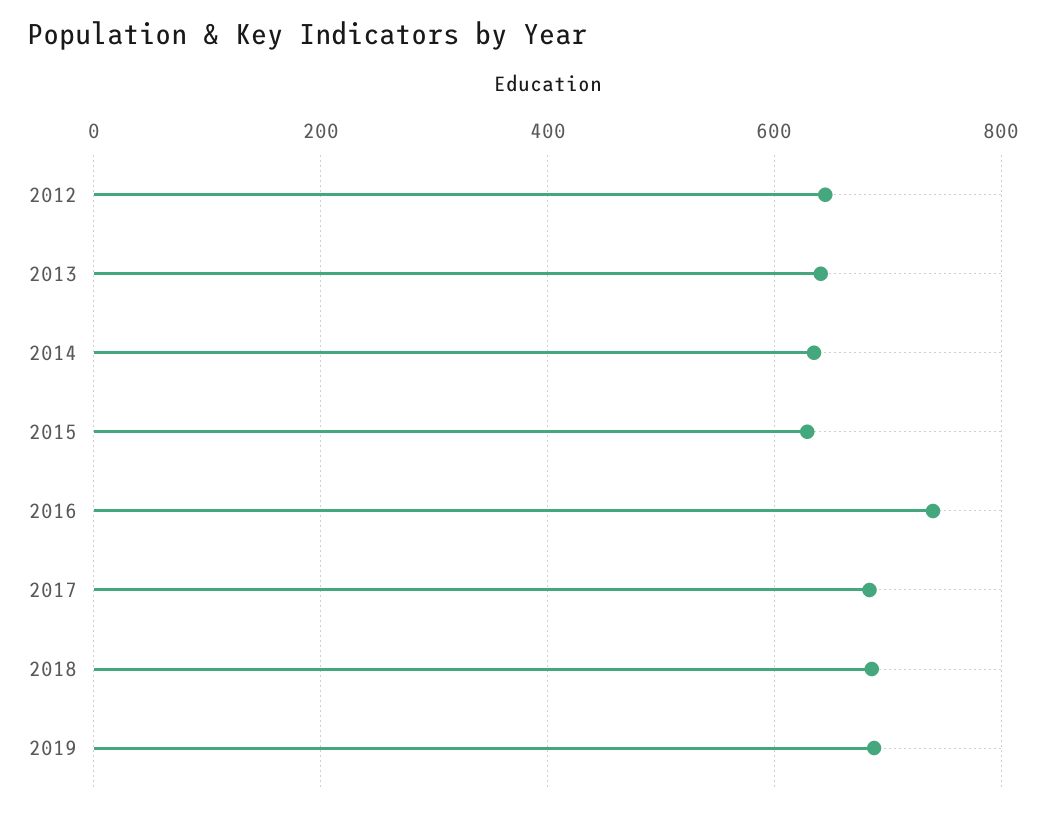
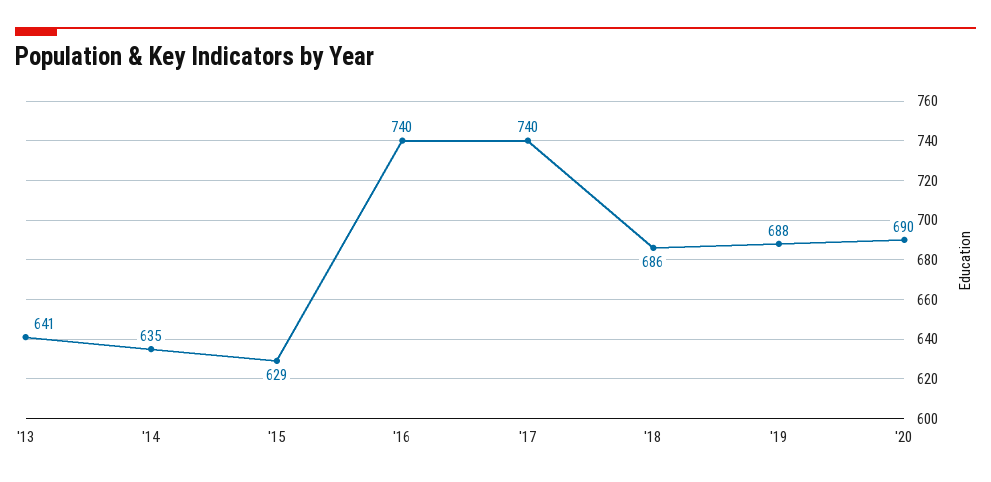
2012: 640 -> none
2017: 680 -> 740
'20: none -> 690

